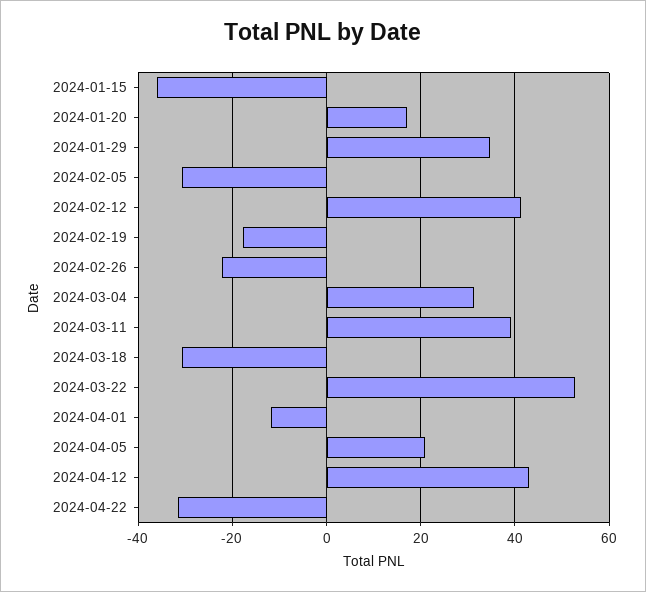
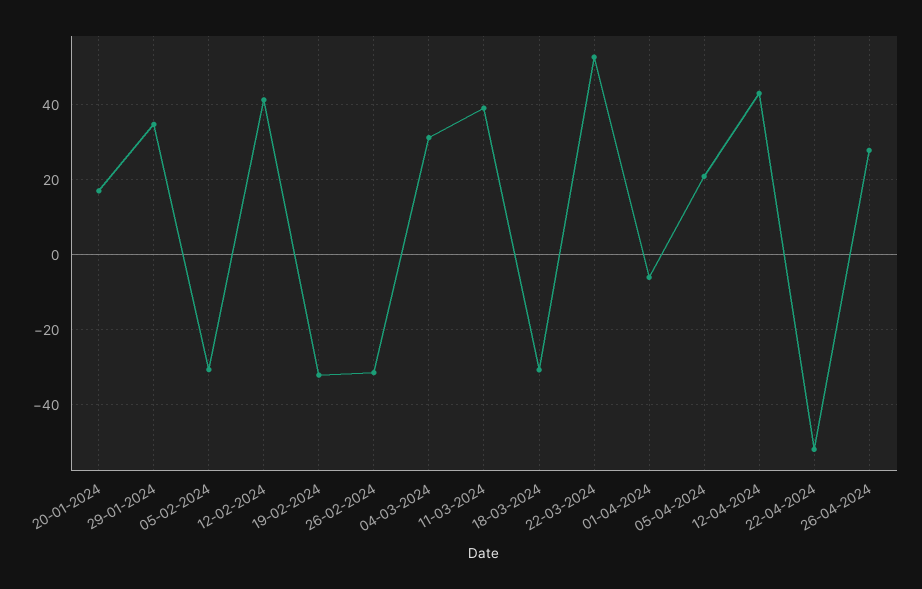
2024-01-15: -36 -> none
2024-02-19: -18 -> -32
2024-02-26: -22 -> -32
2024-04-01: -12 -> -6
2024-04-22: -32 -> -52
26-04-2024: none -> 28

